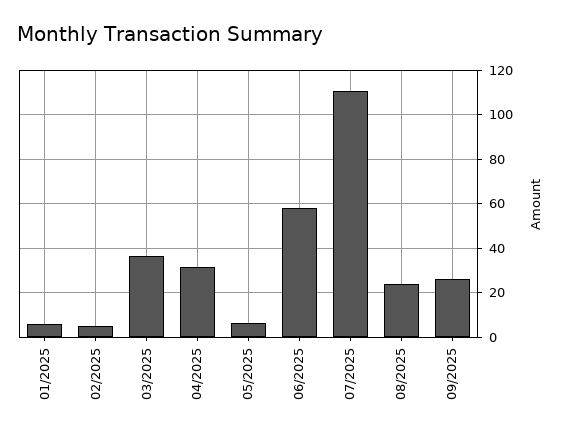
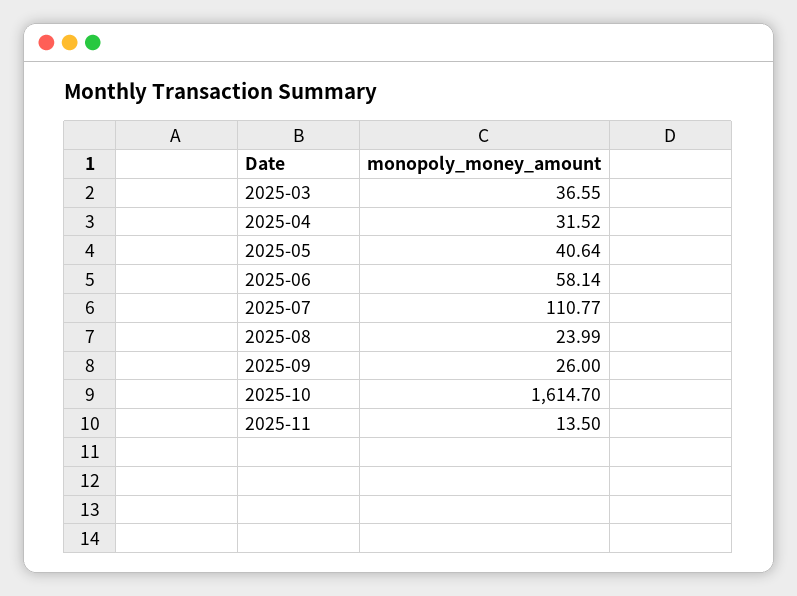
01/2025: 5 -> none
02/2025: 5 -> none
05/2025: 5 -> 40.64
2025-10: none -> 1614.7
2025-11: none -> 13.5

